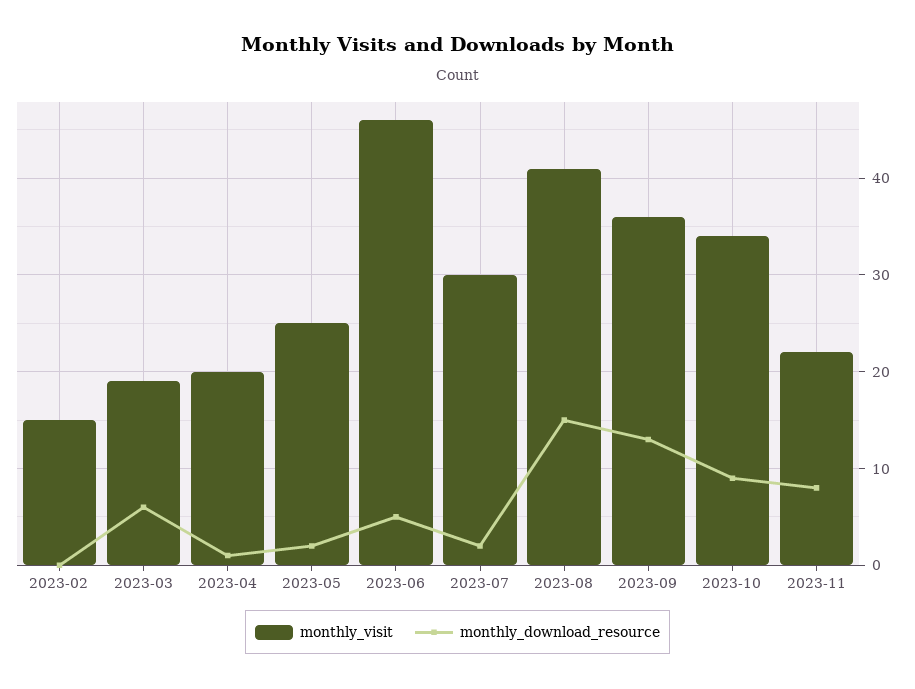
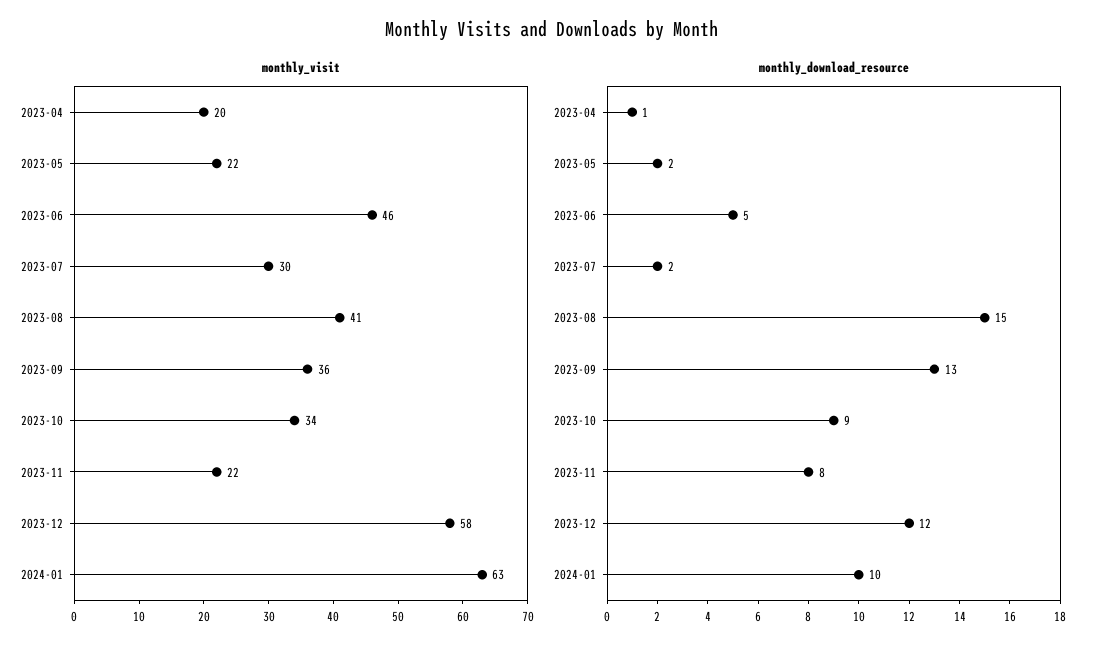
monthly_visit, 2023-02: 15 -> none
monthly_download_resource, 2023-02: 0 -> none
monthly_visit, 2023-03: 19 -> none
monthly_download_resource, 2023-03: 6 -> none
monthly_visit, 2023-05: 25 -> 22
monthly_visit, 2023-12: none -> 58
monthly_visit, 2024-01: none -> 63
monthly_download_resource, 2023-12: none -> 12
monthly_download_resource, 2024-01: none -> 10

